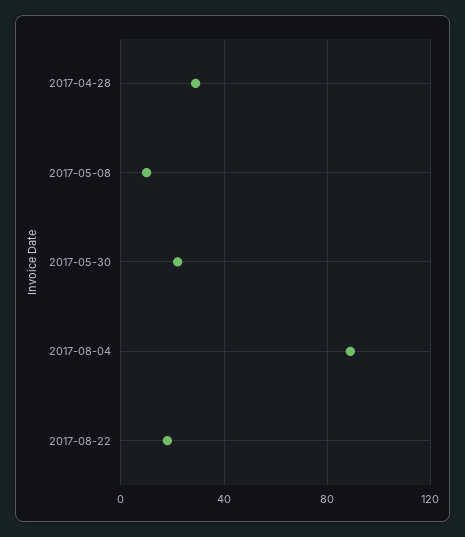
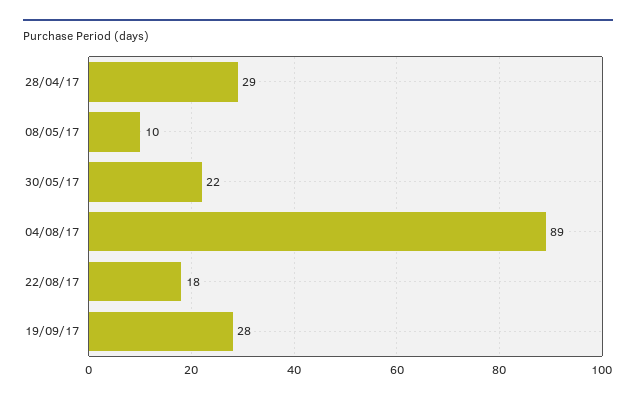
19/09/17: none -> 28

